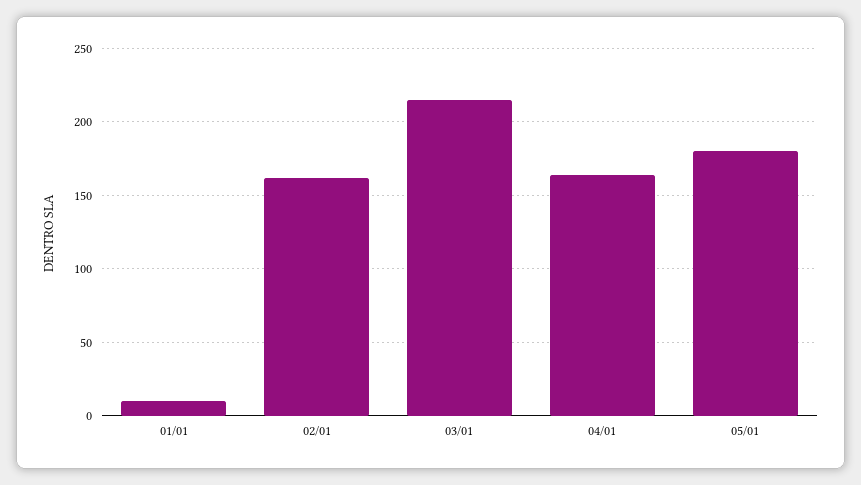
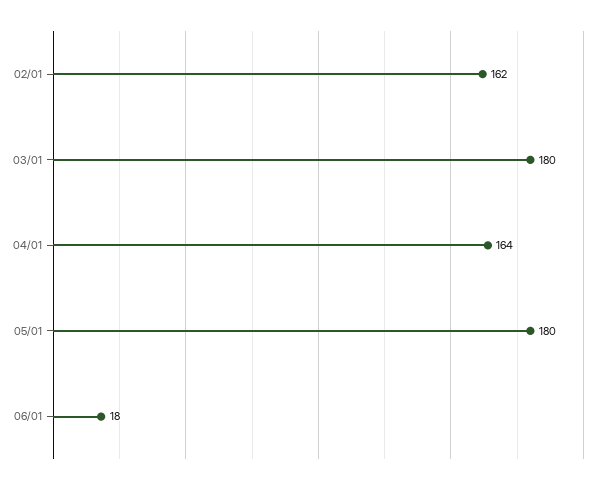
01/01: 10 -> none
03/01: 215 -> 180
06/01: none -> 18

